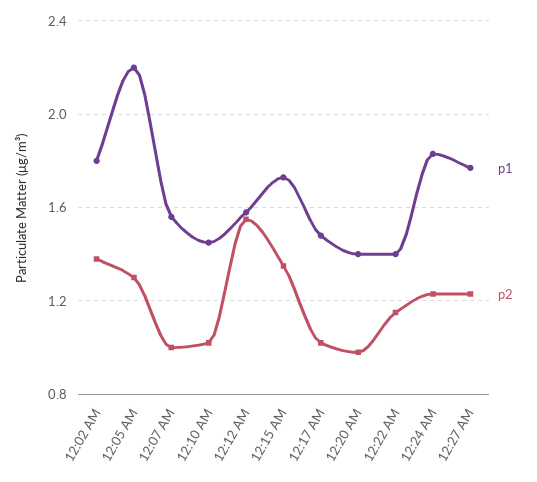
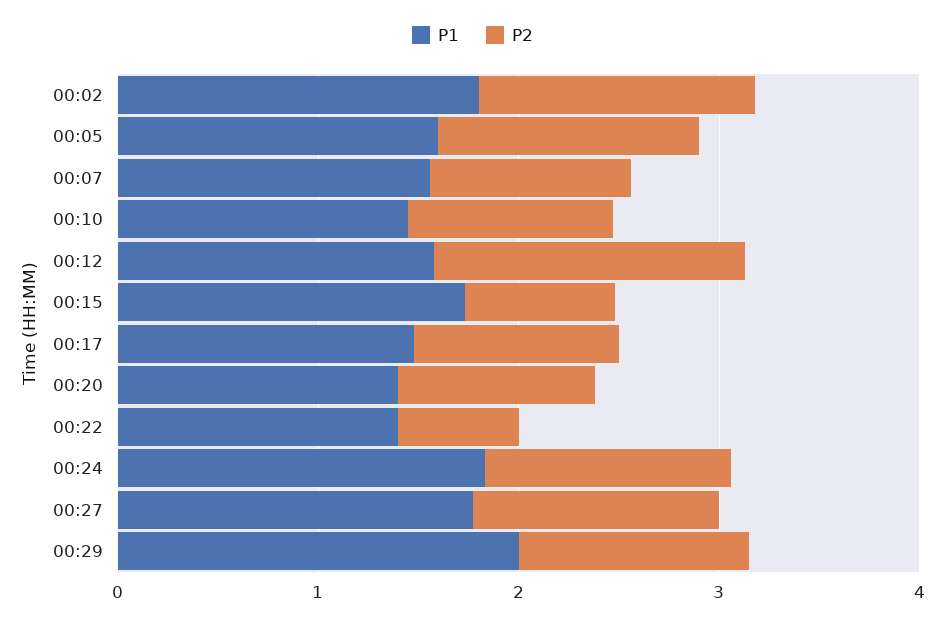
p1, 12:05 AM: 2.2 -> 1.6
p2, 12:15 AM: 1.35 -> 0.8
p2, 12:22 AM: 1.15 -> 0.6
p1, 00:29: none -> 2
p2, 00:29: none -> 1.2

